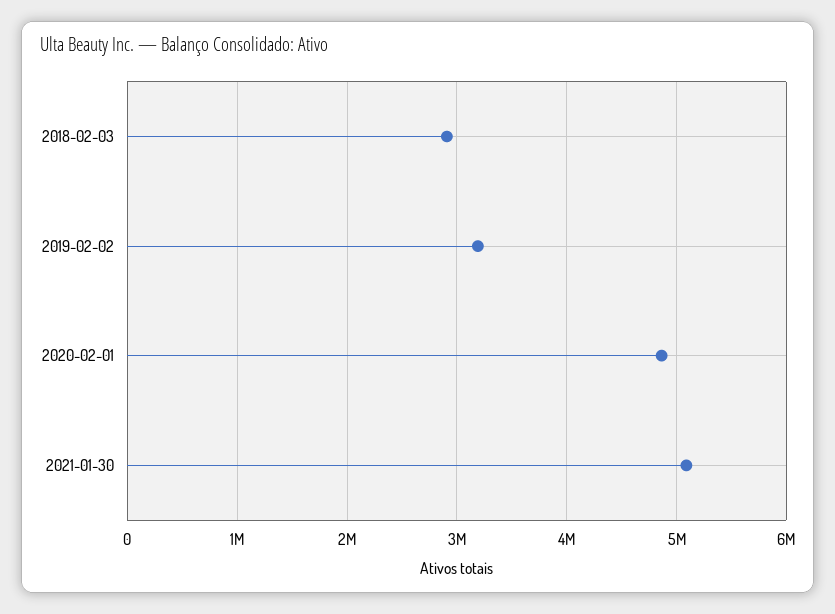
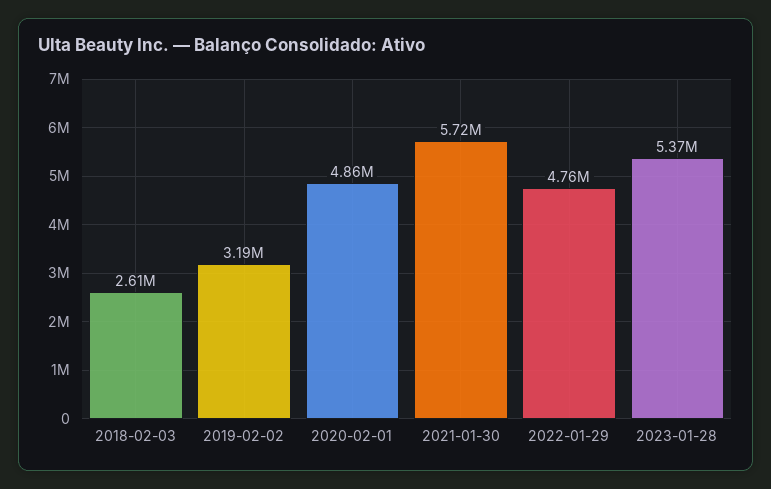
2018-02-03: 2900000 -> 2610000
2021-01-30: 5100000 -> 5720000
2022-01-29: none -> 4760000
2023-01-28: none -> 5370000

